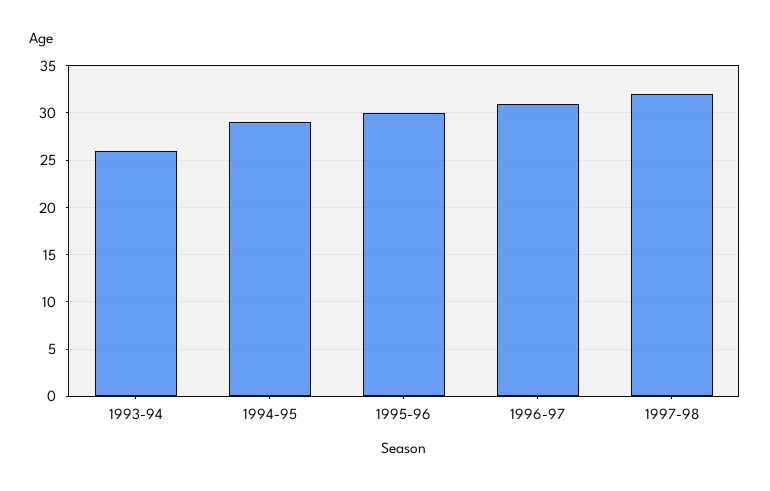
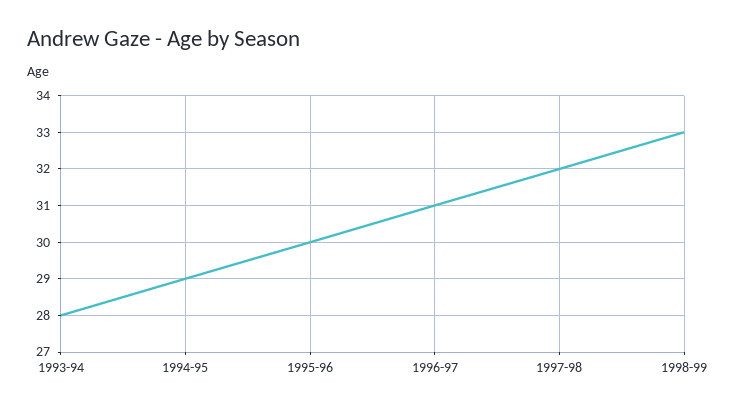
1993-94: 26 -> 28
1998-99: none -> 33

